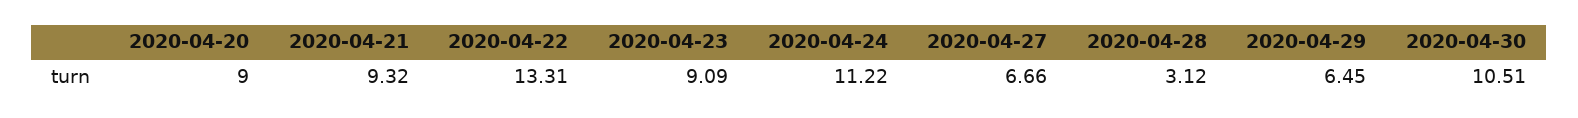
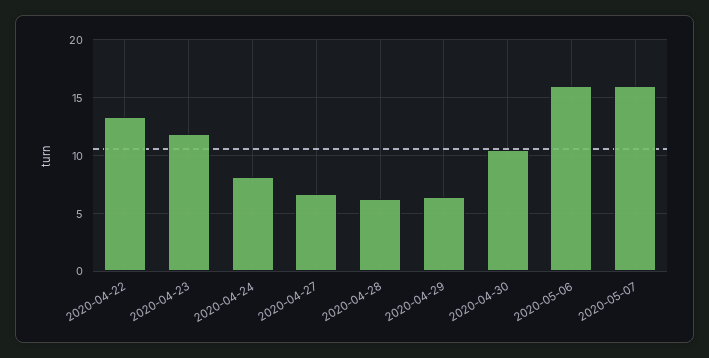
2020-04-20: 9 -> none
2020-04-21: 9.32 -> none
2020-04-23: 9.09 -> 12
2020-04-24: 11.22 -> 8
2020-04-28: 3.12 -> 6
2020-05-06: none -> 16
2020-05-07: none -> 16

